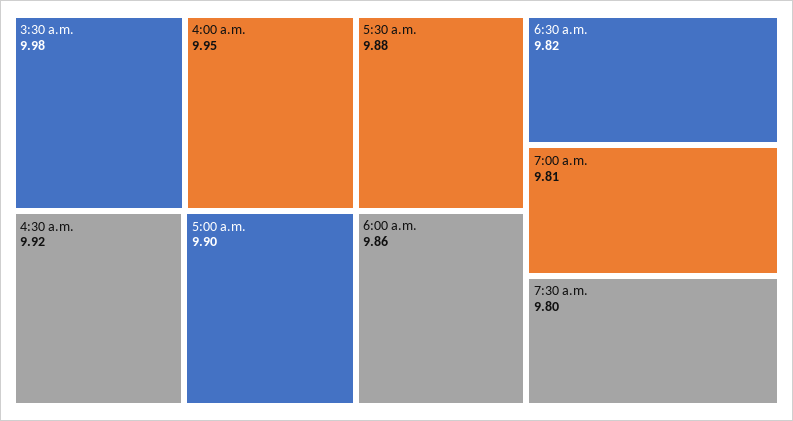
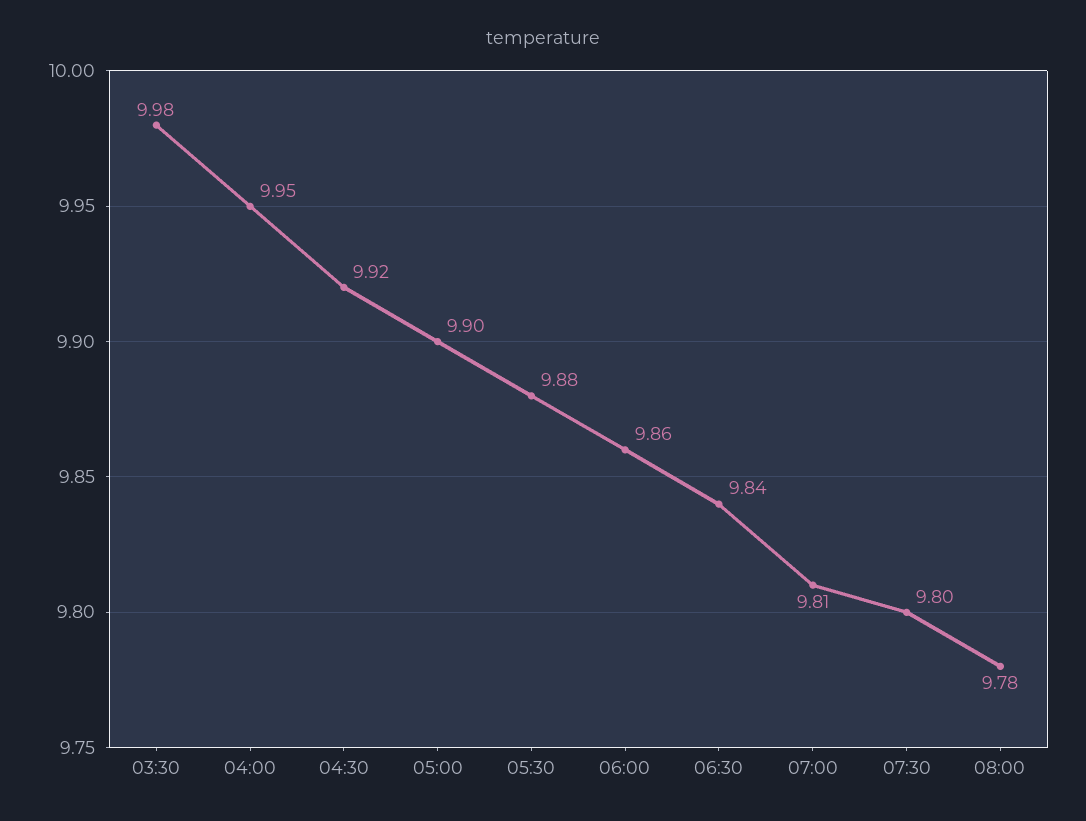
6:30 a.m.: 9.82 -> 9.84
08:00: none -> 9.78

